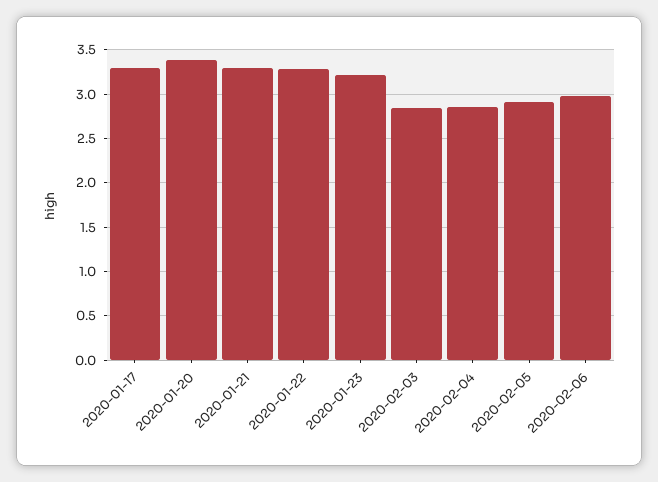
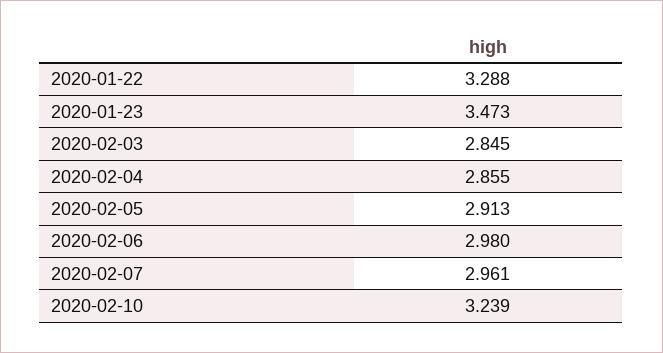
2020-01-17: 3.3 -> none
2020-01-20: 3.4 -> none
2020-01-21: 3.3 -> none
2020-01-23: 3.2 -> 3.473
2020-02-07: none -> 2.961
2020-02-10: none -> 3.239

